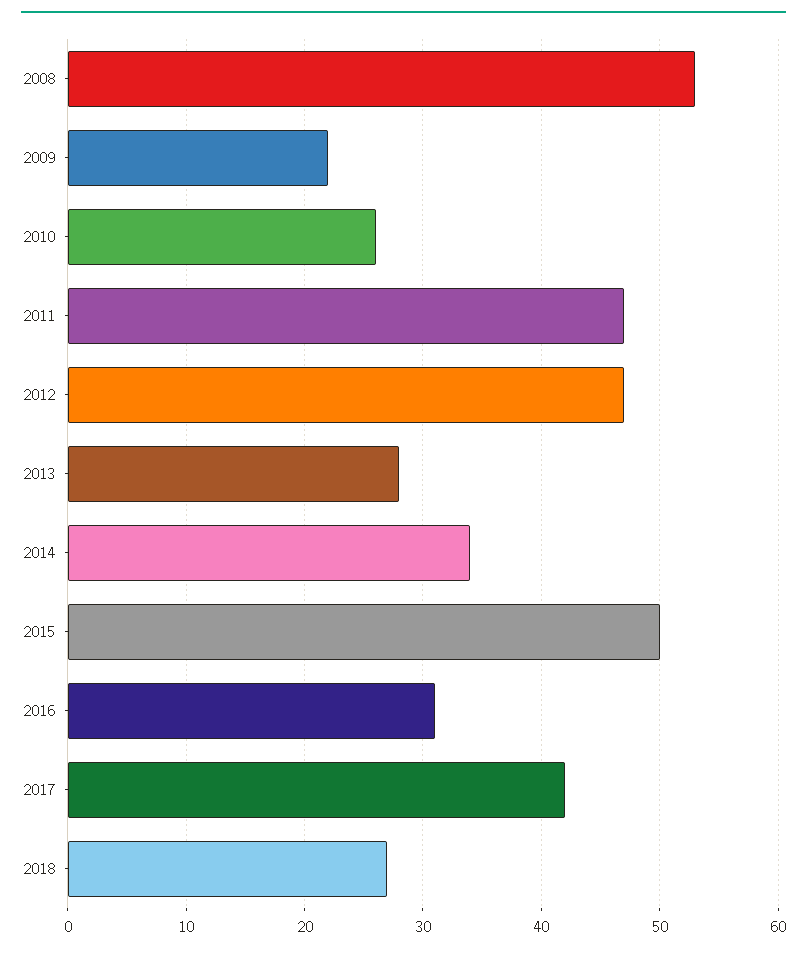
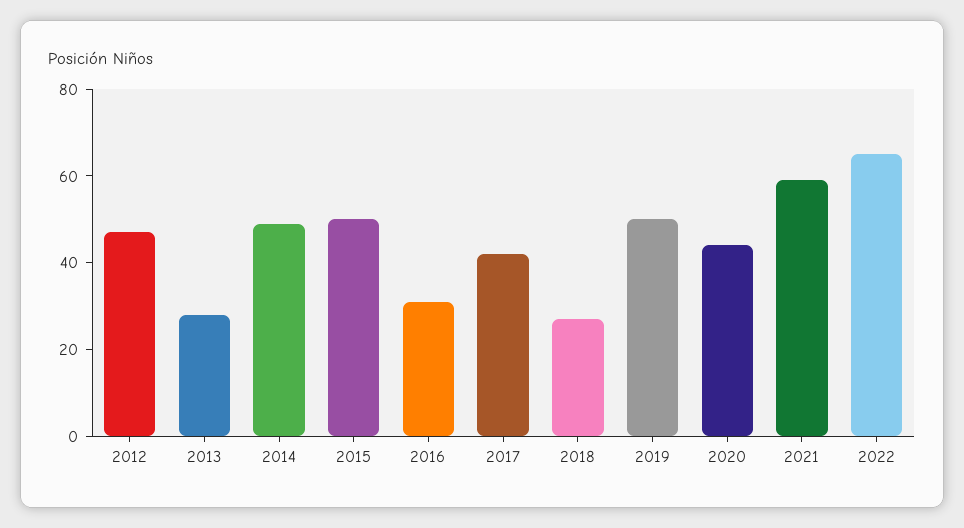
2008: 53 -> none
2009: 22 -> none
2010: 26 -> none
2011: 47 -> none
2014: 34 -> 50
2019: none -> 50
2020: none -> 45
2021: none -> 60
2022: none -> 65

